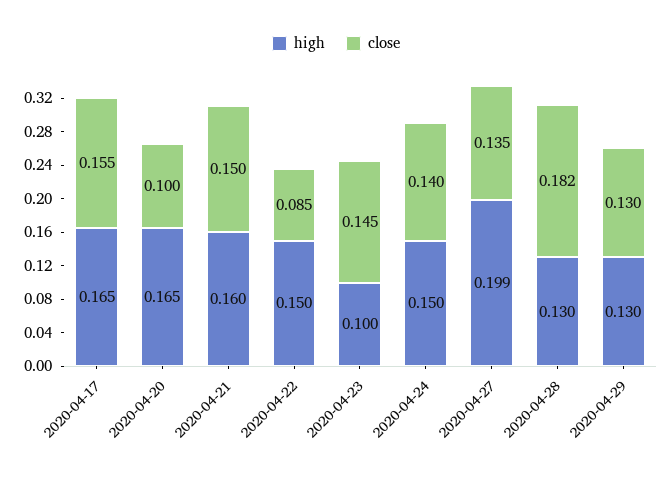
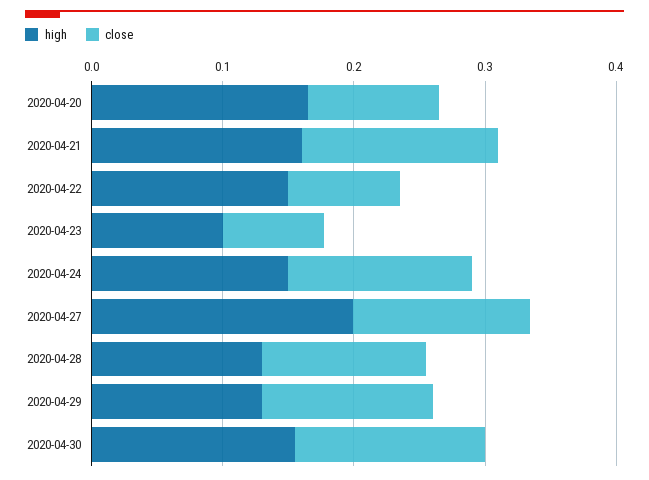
high, 2020-04-17: 0.165 -> none
close, 2020-04-17: 0.155 -> none
close, 2020-04-23: 0.145 -> 0.08
close, 2020-04-28: 0.182 -> 0.12
high, 2020-04-30: none -> 0.16
close, 2020-04-30: none -> 0.14

